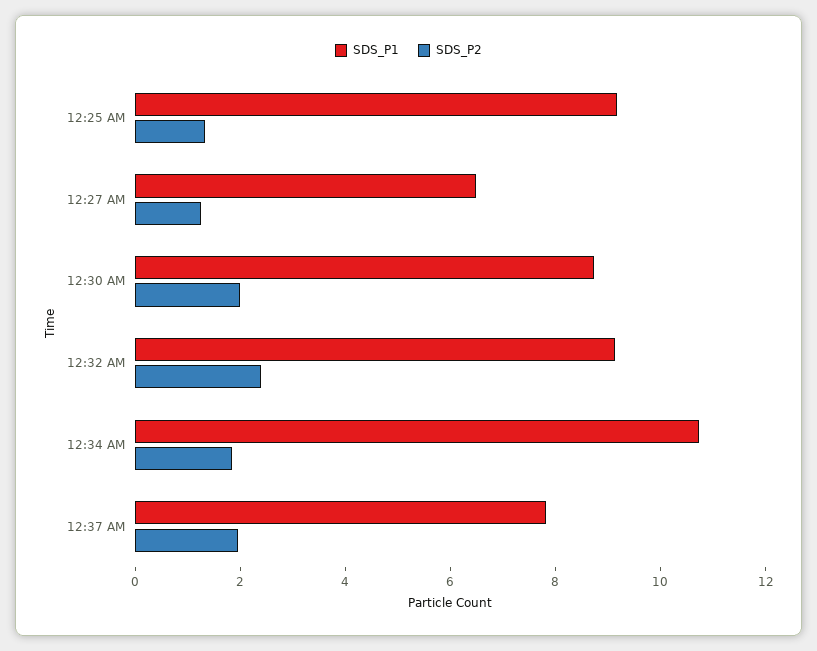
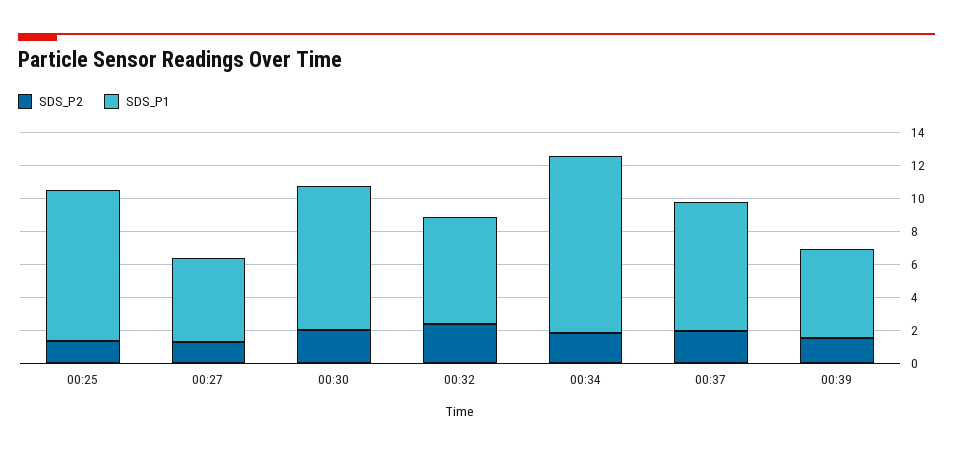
SDS_P1, 12:27 AM: 6.5 -> 5
SDS_P1, 12:32 AM: 9 -> 6.5
SDS_P2, 00:39: none -> 1.5
SDS_P1, 00:39: none -> 5.5

